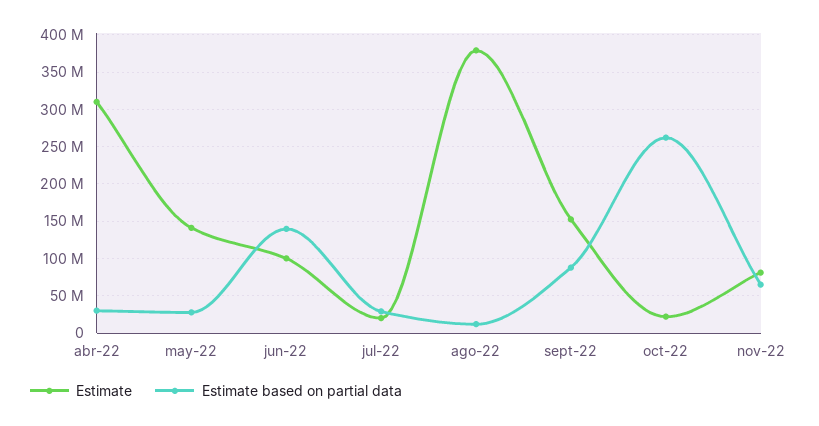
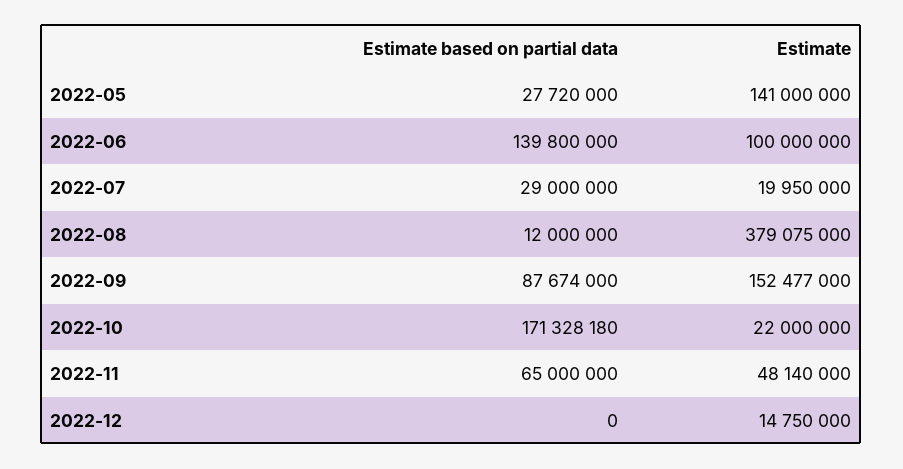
Estimate, abr-22: 310000000 -> none
Estimate based on partial data, abr-22: 30000000 -> none
Estimate based on partial data, oct-22: 260000000 -> 171328180
Estimate, nov-22: 80000000 -> 48140000
Estimate based on partial data, 2022-12: none -> 0
Estimate, 2022-12: none -> 14750000

